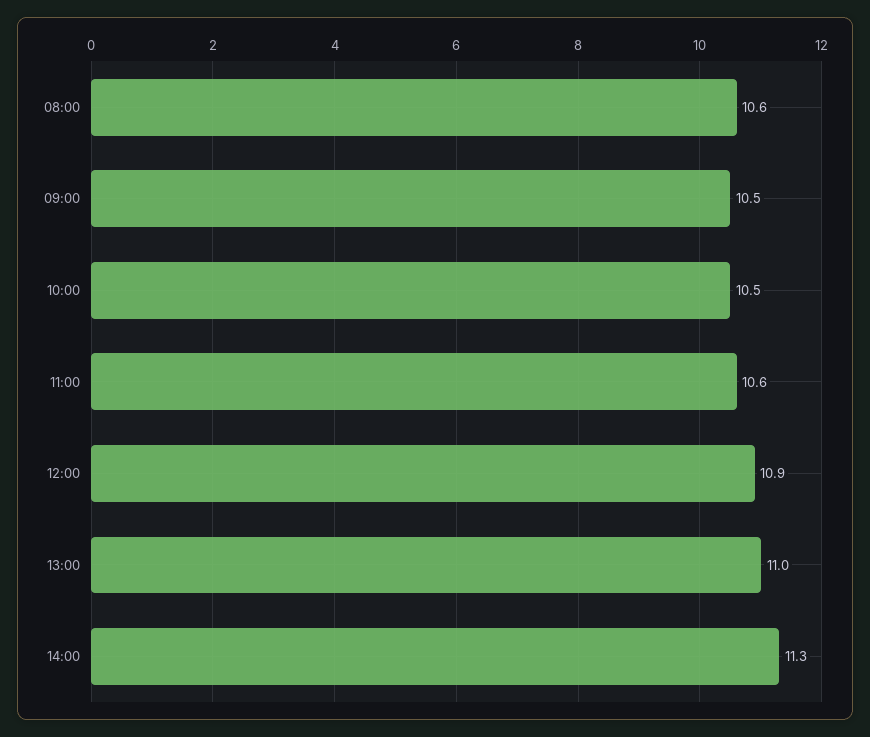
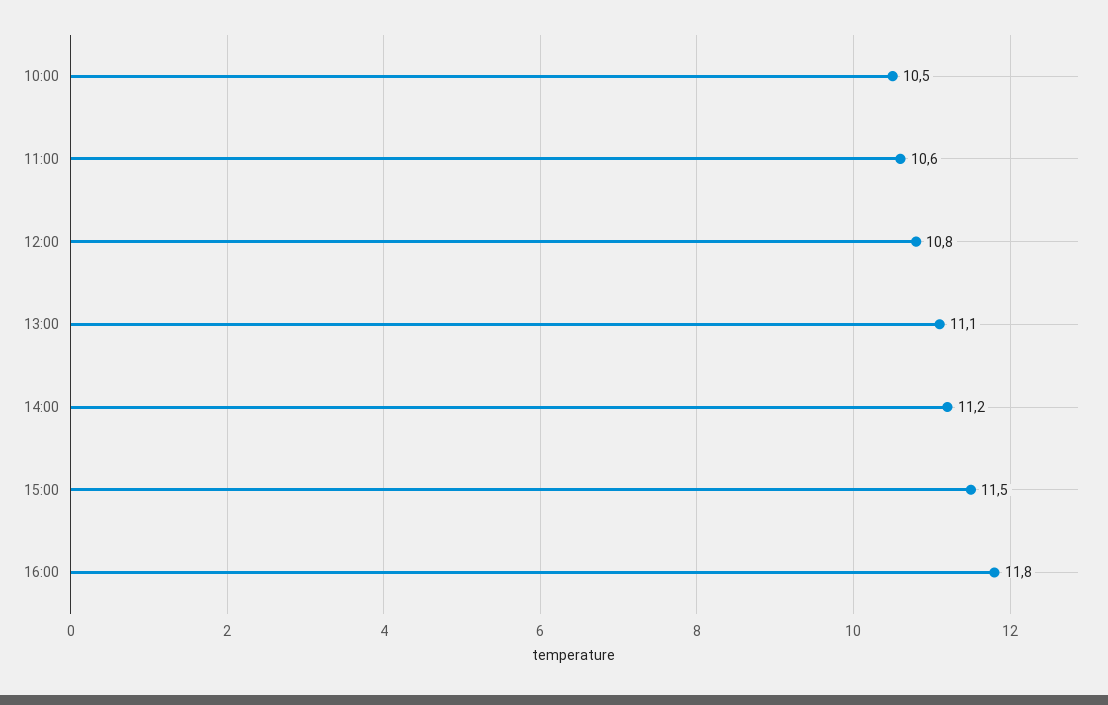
08:00: 10.6 -> none
09:00: 10.5 -> none
12:00: 10.9 -> 10.8
13:00: 11 -> 11.1
14:00: 11.3 -> 11.2
15:00: none -> 11.5
16:00: none -> 11.8

